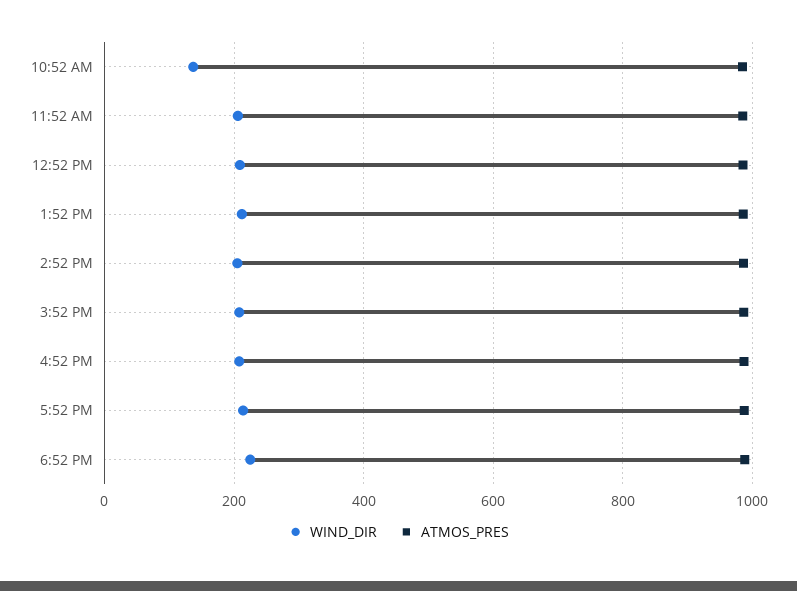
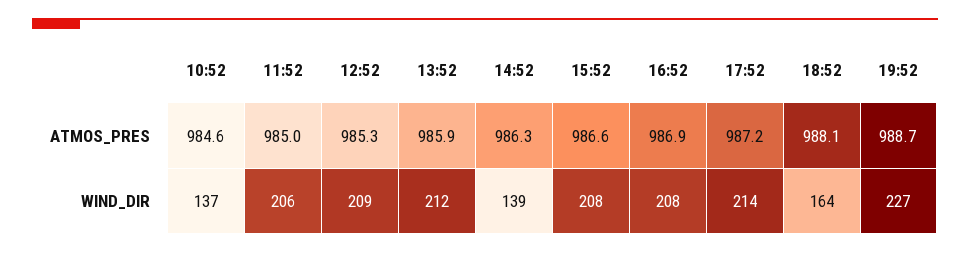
WIND_DIR, 2:52 PM: 200 -> 139
WIND_DIR, 6:52 PM: 220 -> 164
ATMOS_PRES, 19:52: none -> 988.7
WIND_DIR, 19:52: none -> 227

